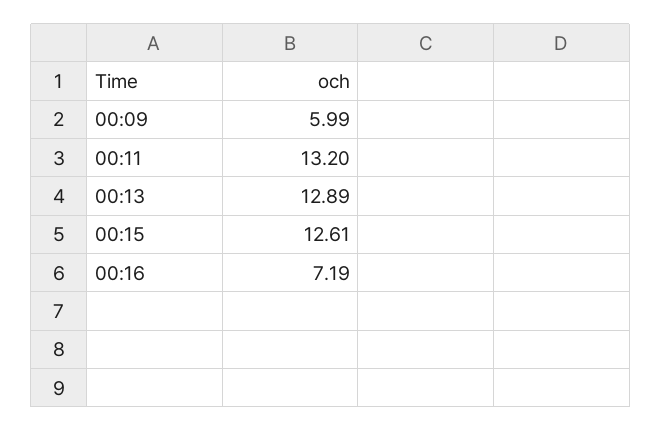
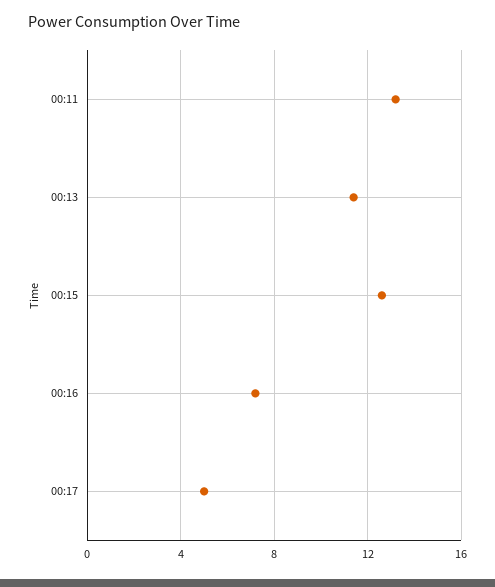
00:09: 5.99 -> none
00:13: 12.89 -> 11.5
00:17: none -> 5

